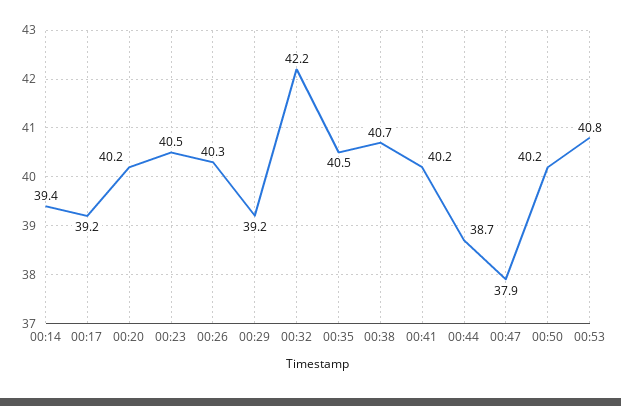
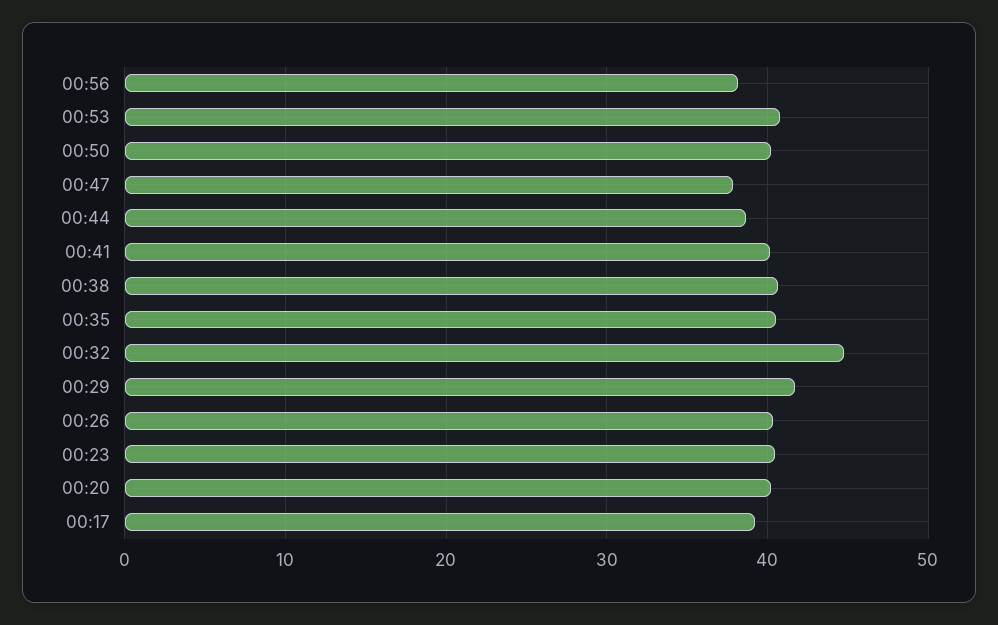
00:14: 39.4 -> none
00:29: 39.2 -> 42
00:32: 42.2 -> 45
00:56: none -> 38

